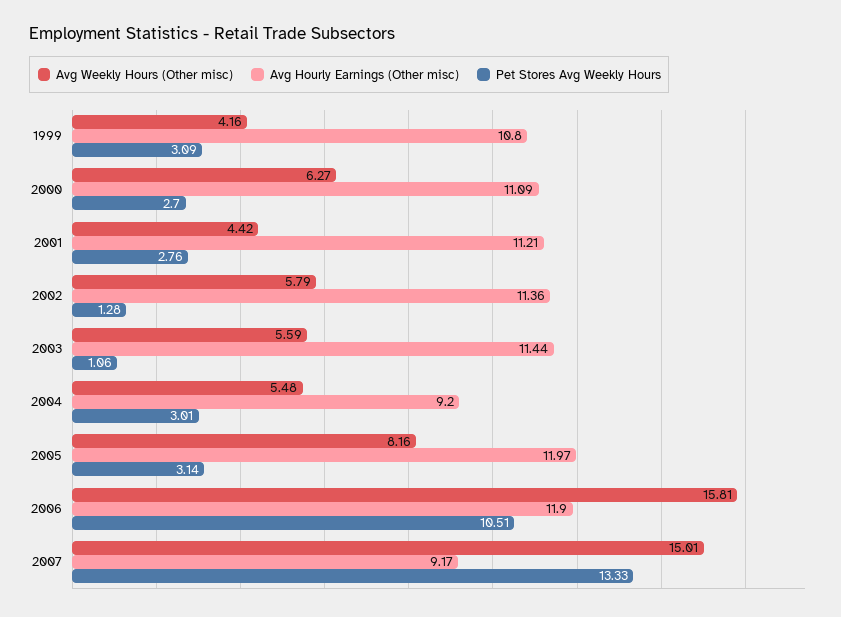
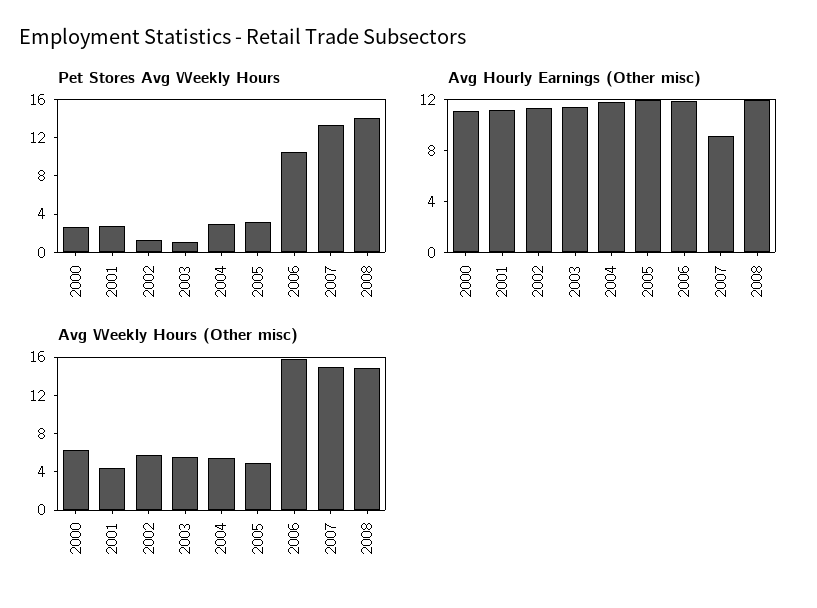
Avg Weekly Hours (Other misc), 1999: 4.16 -> none
Avg Hourly Earnings (Other misc), 1999: 10.8 -> none
Pet Stores Avg Weekly Hours, 1999: 3.09 -> none
Avg Hourly Earnings (Other misc), 2004: 9.2 -> 12
Avg Weekly Hours (Other misc), 2005: 8.16 -> 5
Pet Stores Avg Weekly Hours, 2008: none -> 14
Avg Hourly Earnings (Other misc), 2008: none -> 12
Avg Weekly Hours (Other misc), 2008: none -> 15

